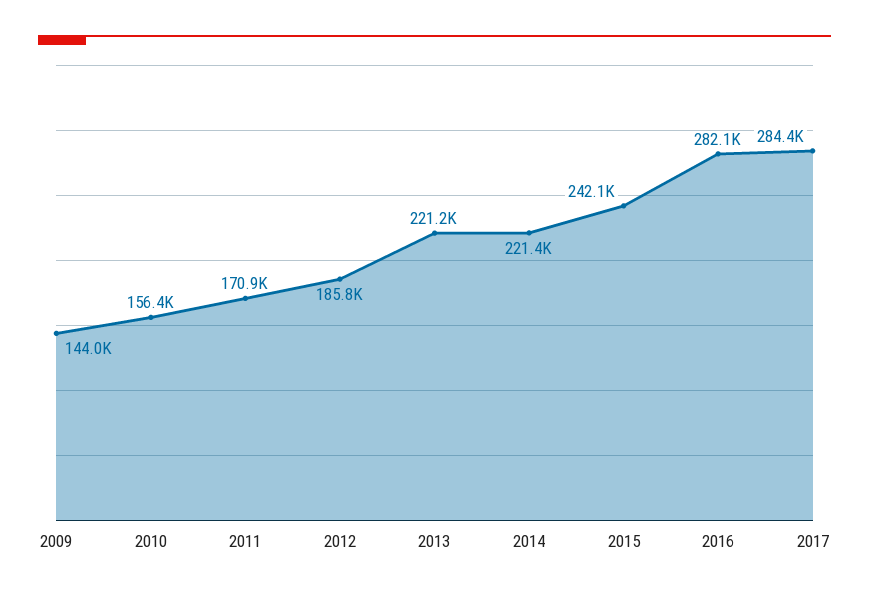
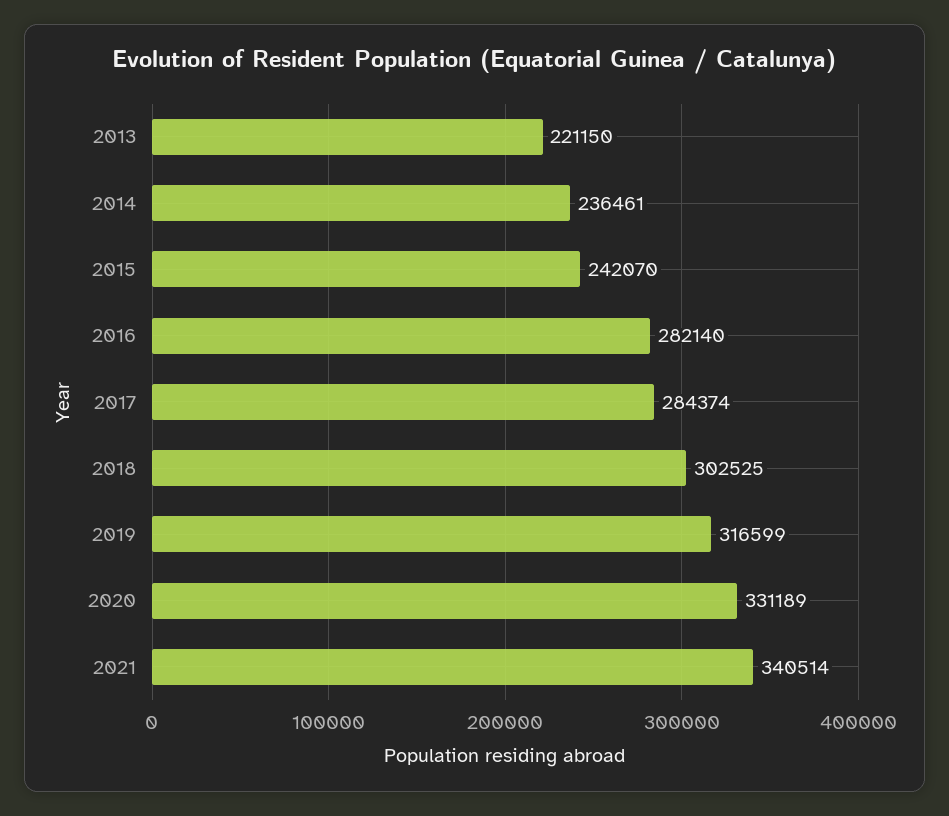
2009: 144000 -> none
2010: 156400 -> none
2011: 170900 -> none
2012: 185800 -> none
2014: 221400 -> 236461
2018: none -> 302525
2019: none -> 316599
2020: none -> 331189
2021: none -> 340514

